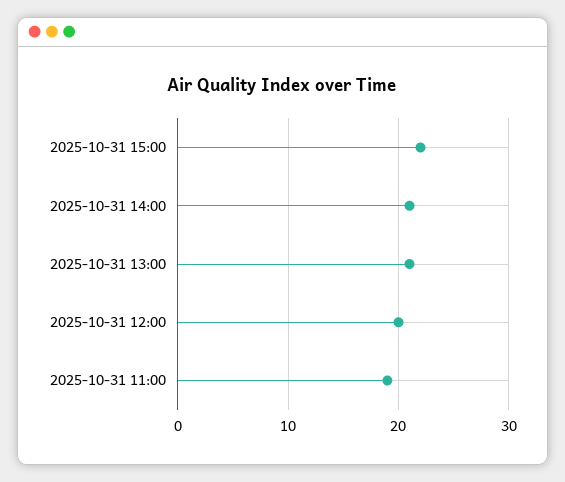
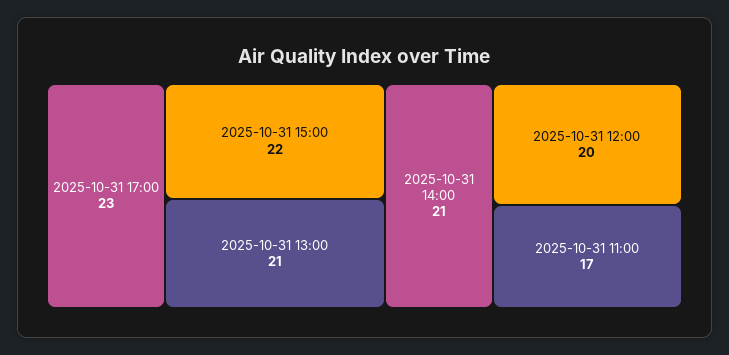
2025-10-31 11:00: 19 -> 17
2025-10-31 17:00: none -> 23

